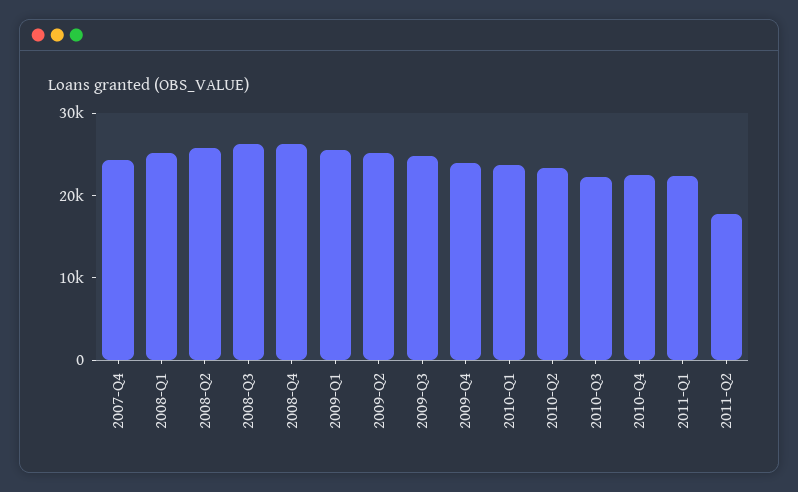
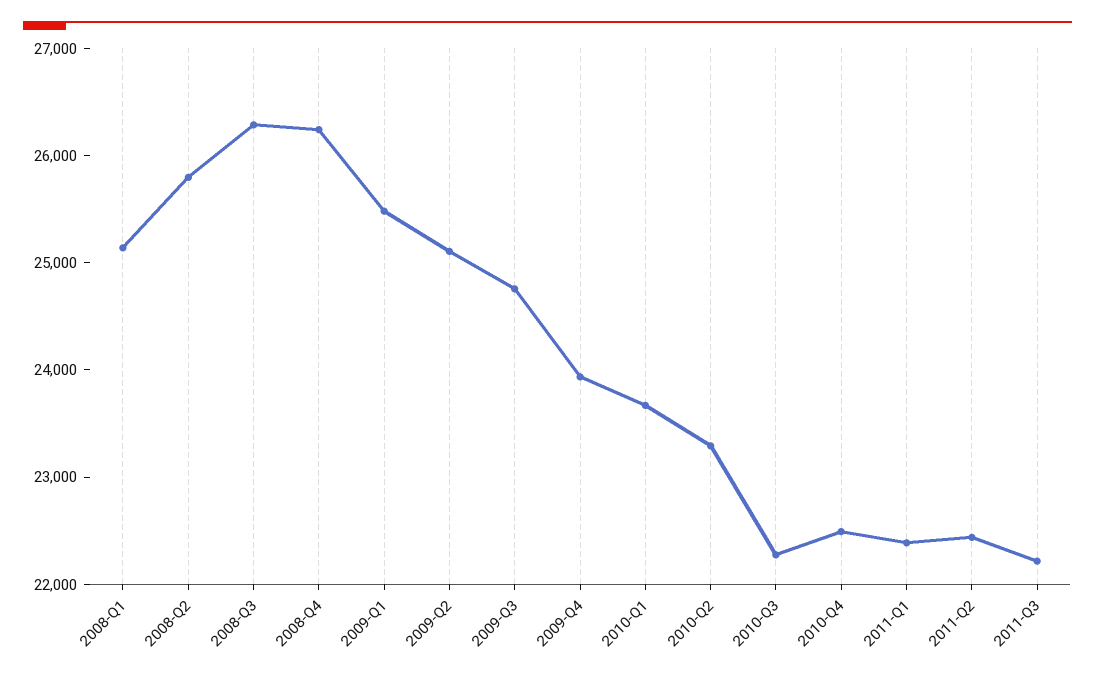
2007-Q4: 24000 -> none
2011-Q2: 18000 -> 22400
2011-Q3: none -> 22200

